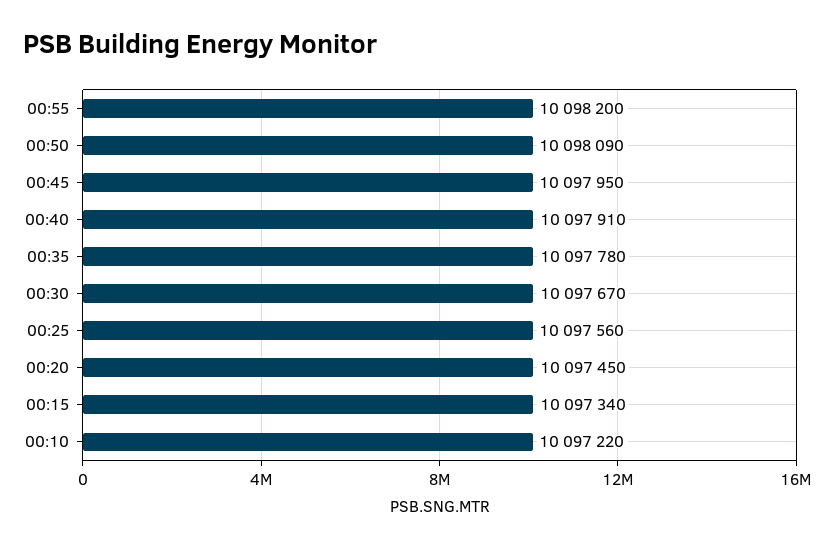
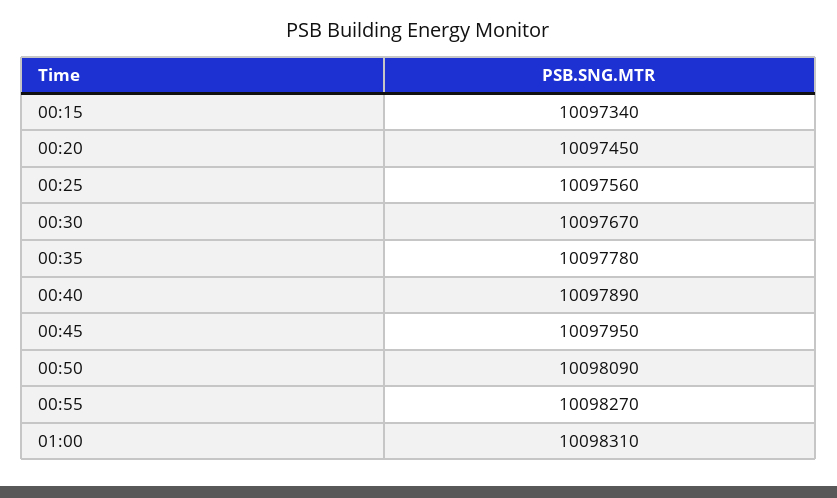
00:55: 10098200 -> 10098270
00:40: 10097910 -> 10097890
00:10: 10097220 -> none
01:00: none -> 10098310

